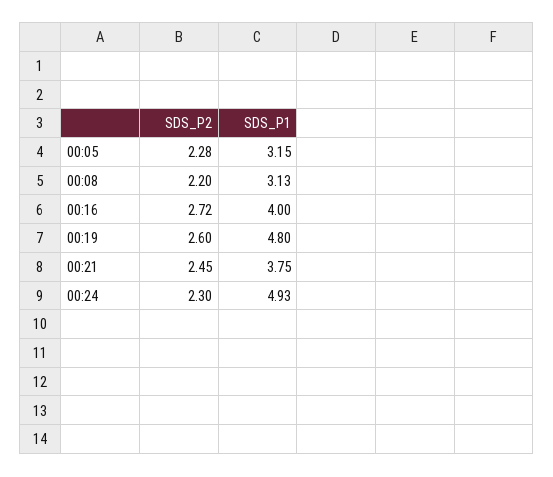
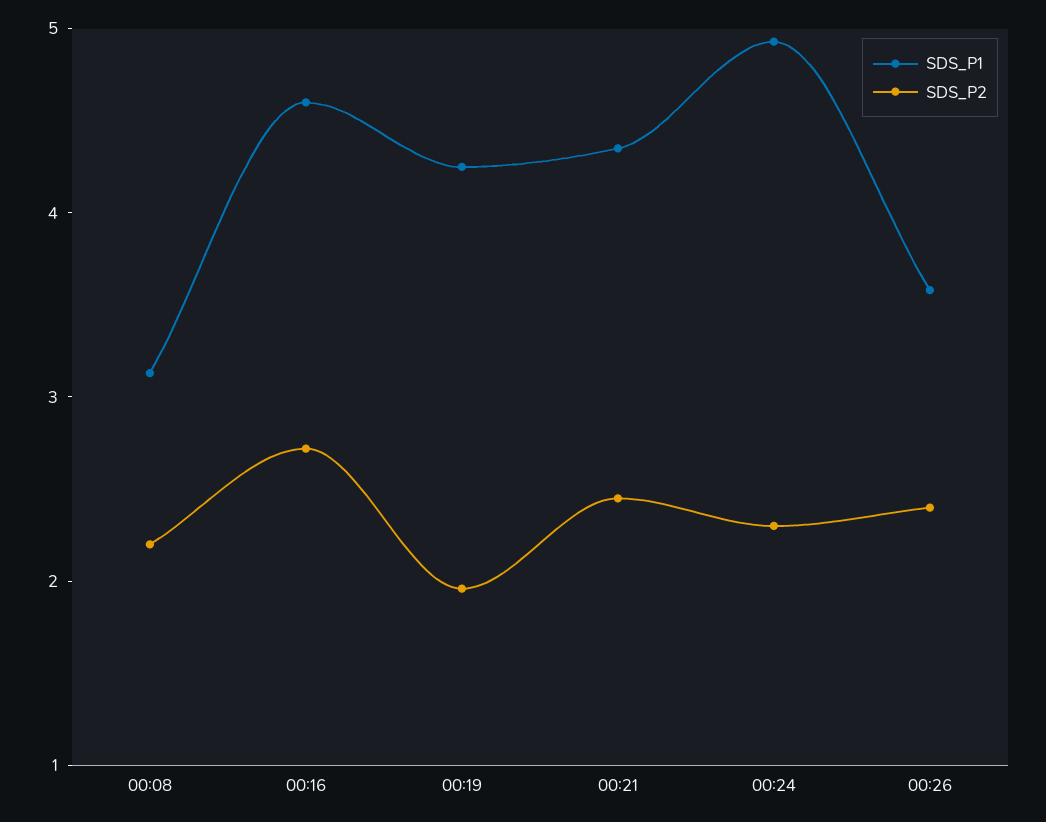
SDS_P2, 00:05: 2.28 -> none
SDS_P1, 00:05: 3.15 -> none
SDS_P1, 00:16: 4 -> 4.6
SDS_P2, 00:19: 2.6 -> 2
SDS_P1, 00:19: 4.8 -> 4.2
SDS_P1, 00:21: 3.75 -> 4.4
SDS_P1, 00:26: none -> 3.6
SDS_P2, 00:26: none -> 2.4

